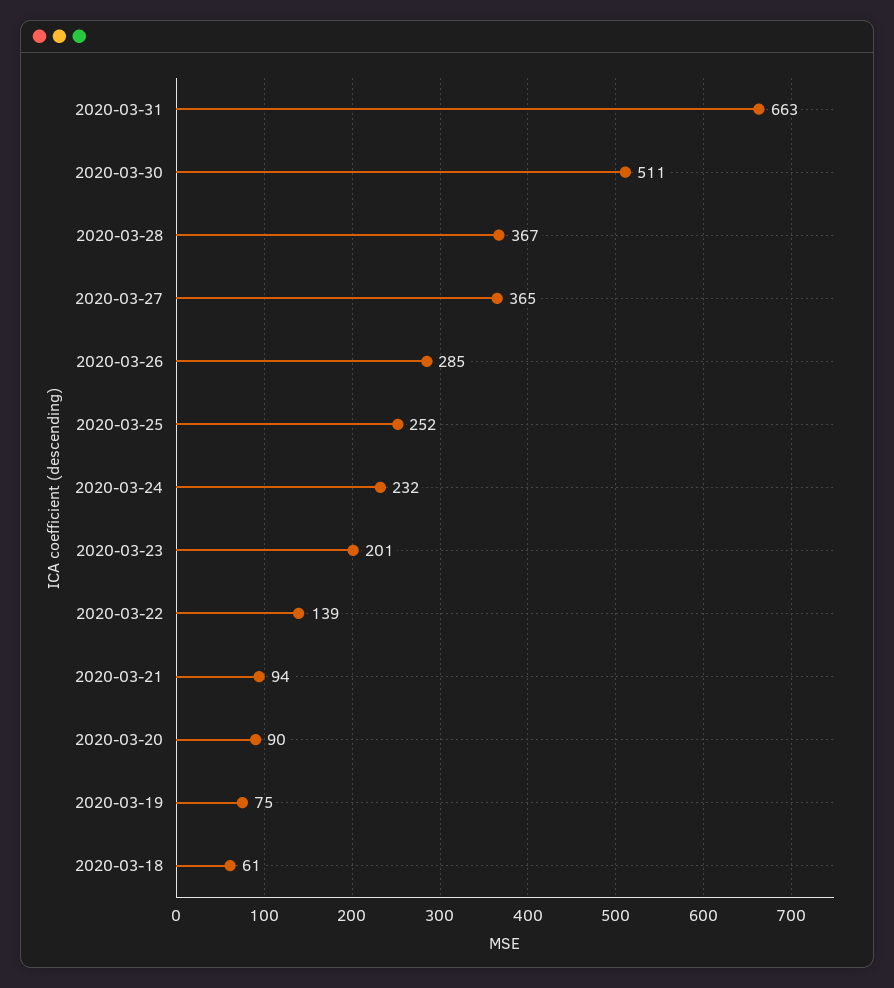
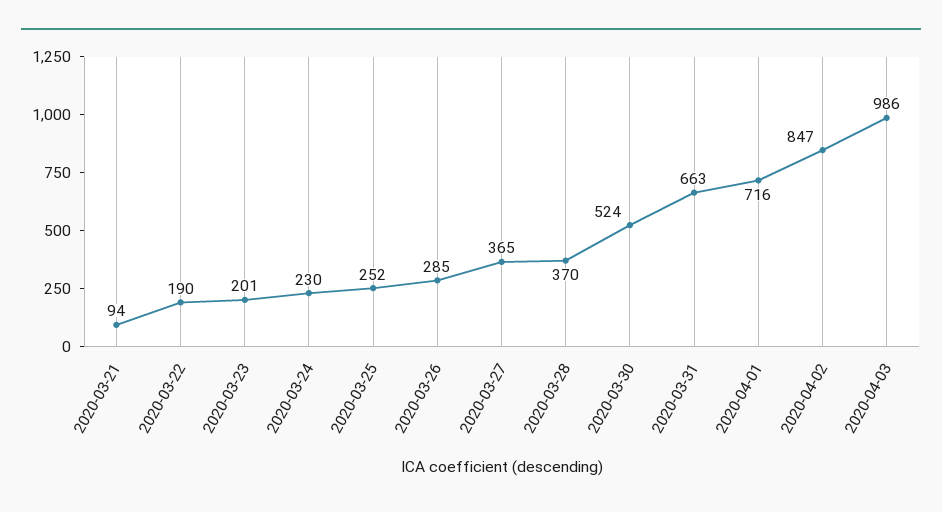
2020-03-30: 511 -> 524
2020-03-28: 367 -> 370
2020-03-24: 232 -> 230
2020-03-22: 139 -> 190
2020-03-20: 90 -> none
2020-03-19: 75 -> none
2020-03-18: 61 -> none
2020-04-01: none -> 716
2020-04-02: none -> 847
2020-04-03: none -> 986

